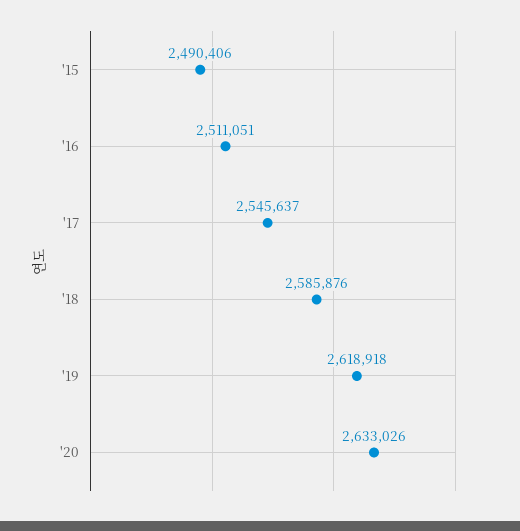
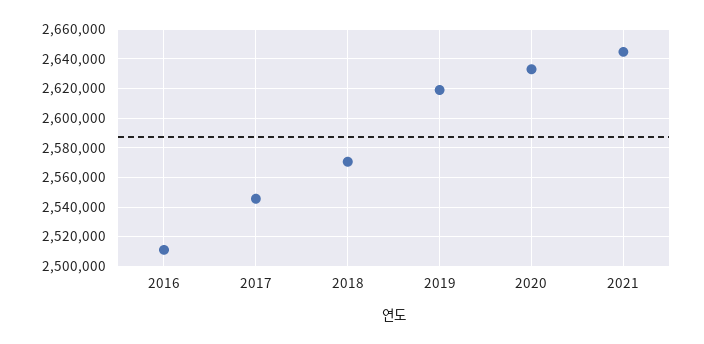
'15: 2490406 -> none
'18: 2585876 -> 2570000
2021: none -> 2645000

